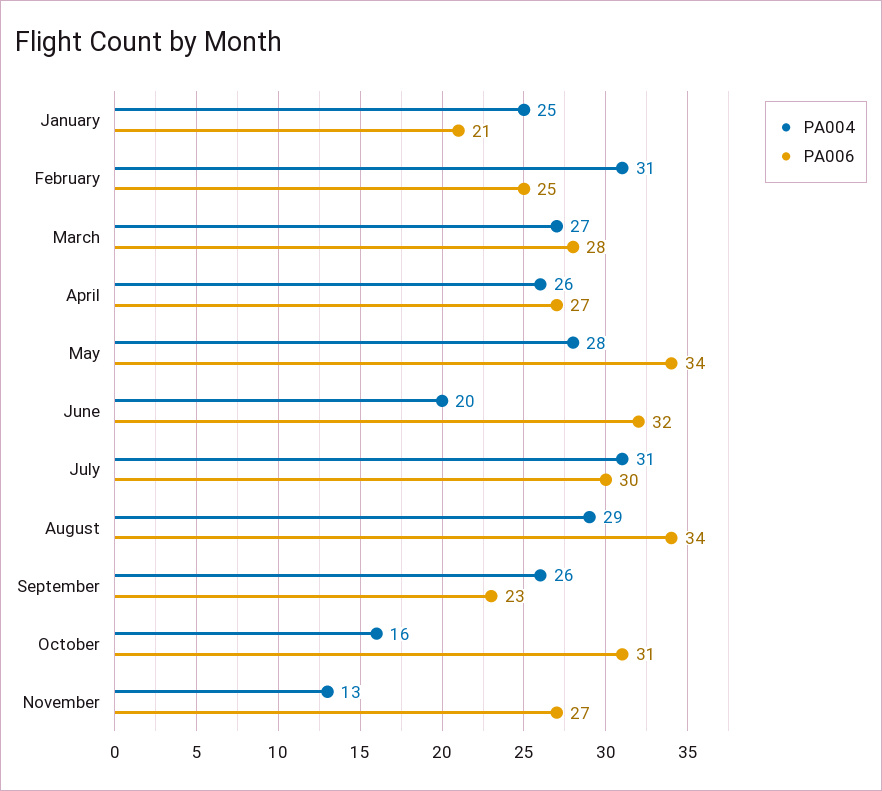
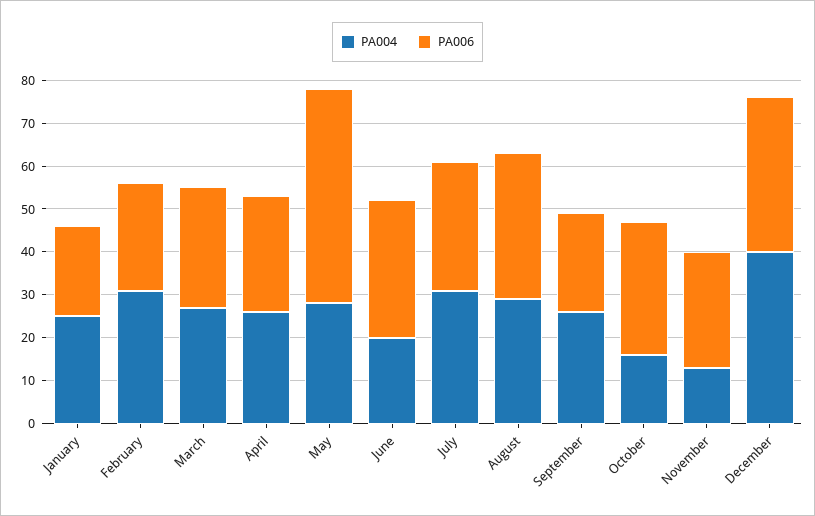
PA006, May: 34 -> 50
PA004, December: none -> 40
PA006, December: none -> 35

